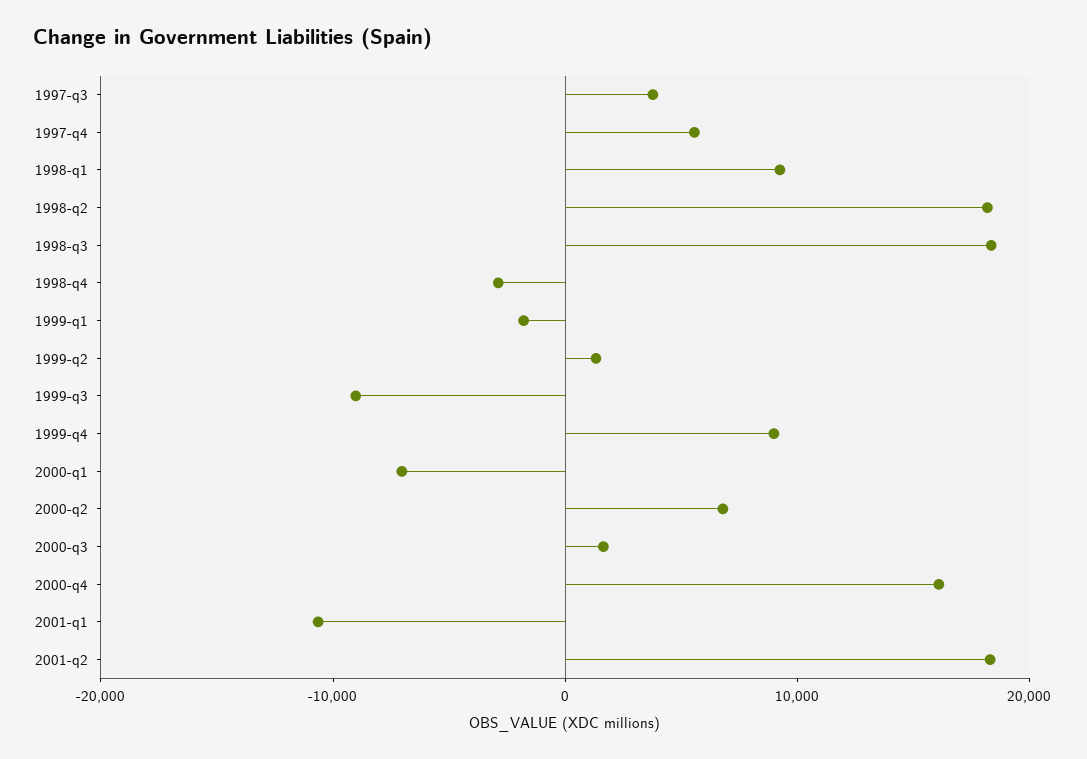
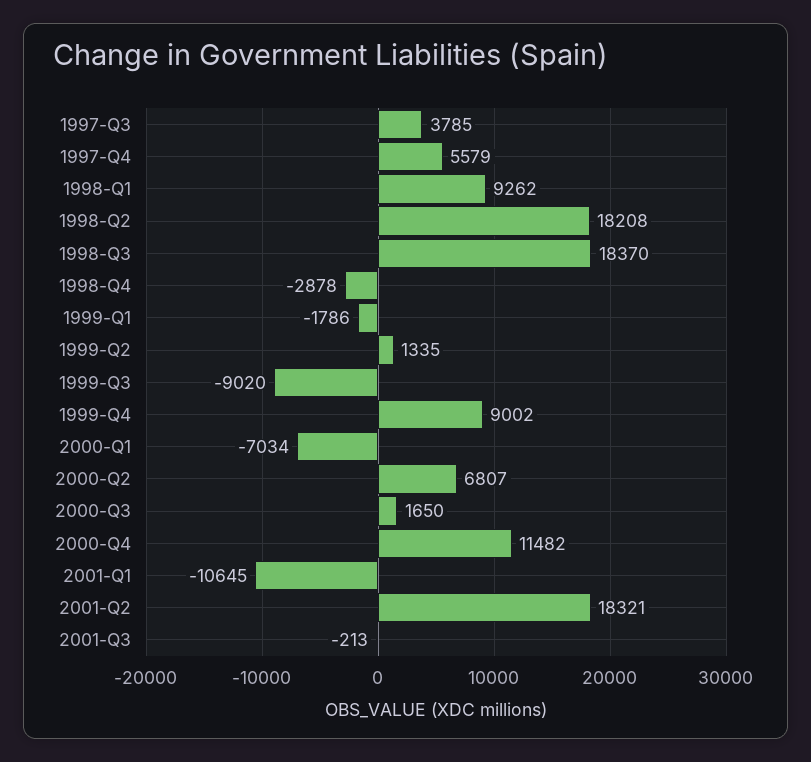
2000-q4: 16000 -> 11482
2001-Q3: none -> -213

